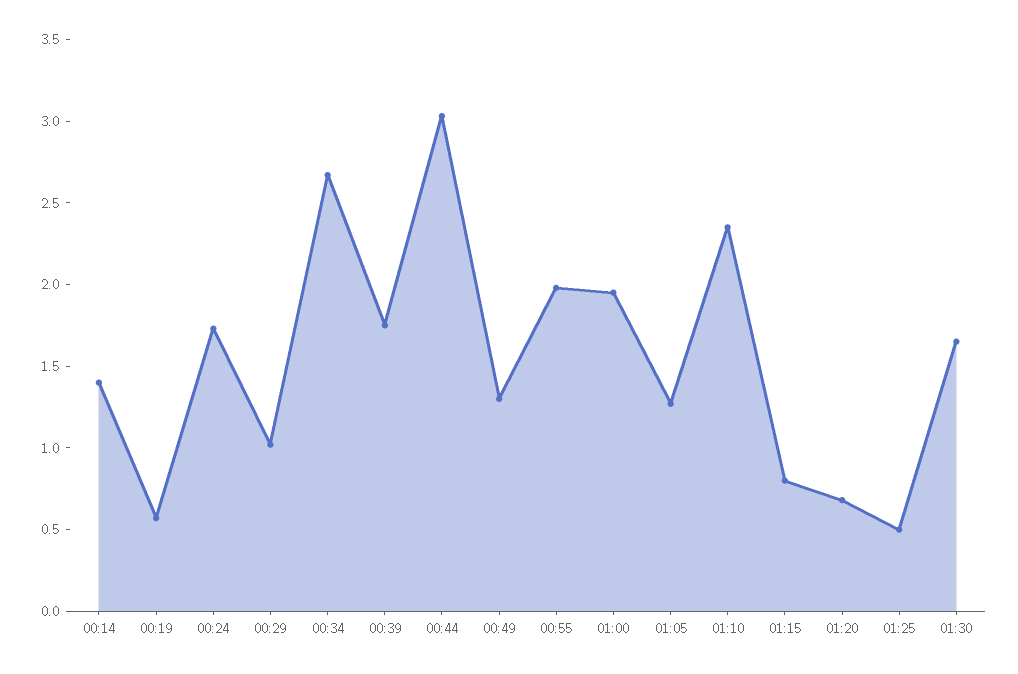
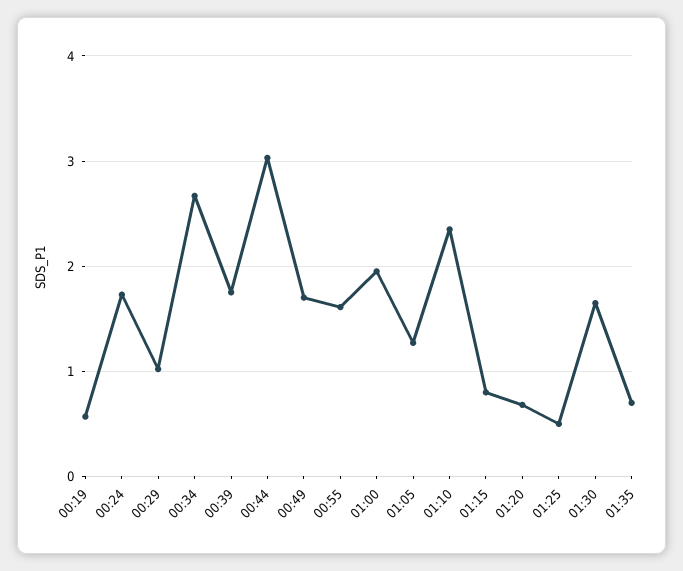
00:14: 1.4 -> none
00:49: 1.3 -> 1.7
00:55: 2 -> 1.6
01:35: none -> 0.7

